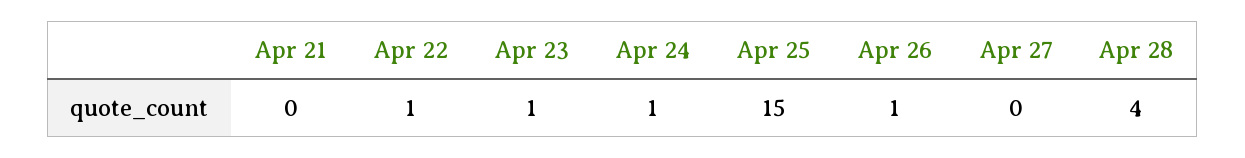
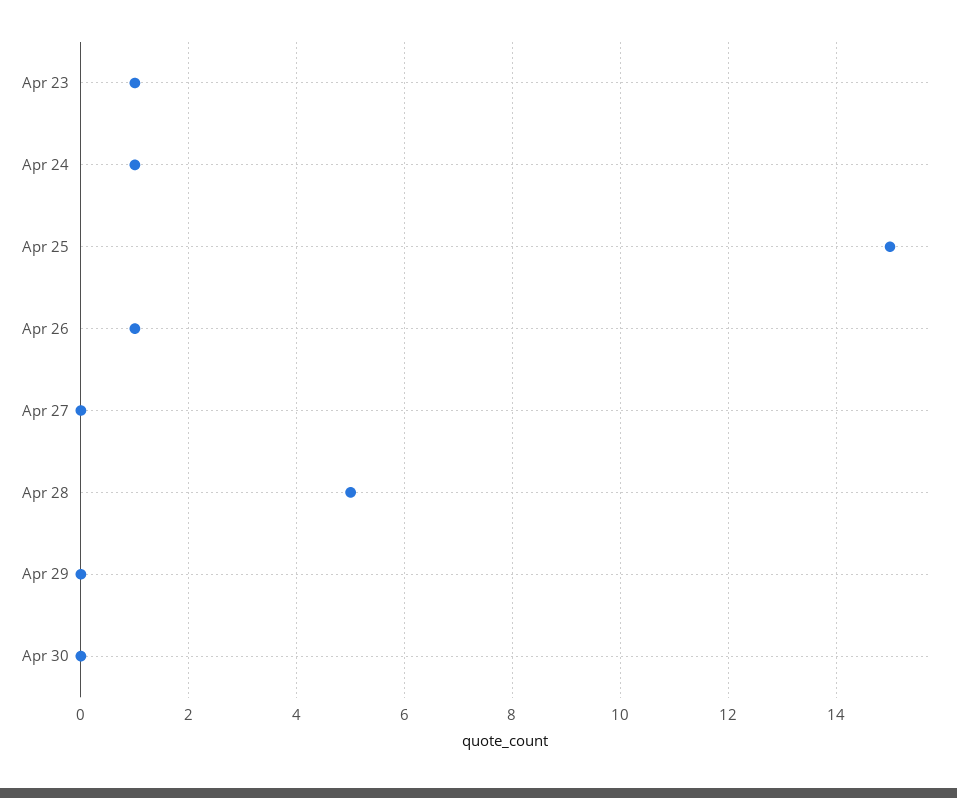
Apr 21: 0 -> none
Apr 22: 1 -> none
Apr 28: 4 -> 5
Apr 29: none -> 0
Apr 30: none -> 0

